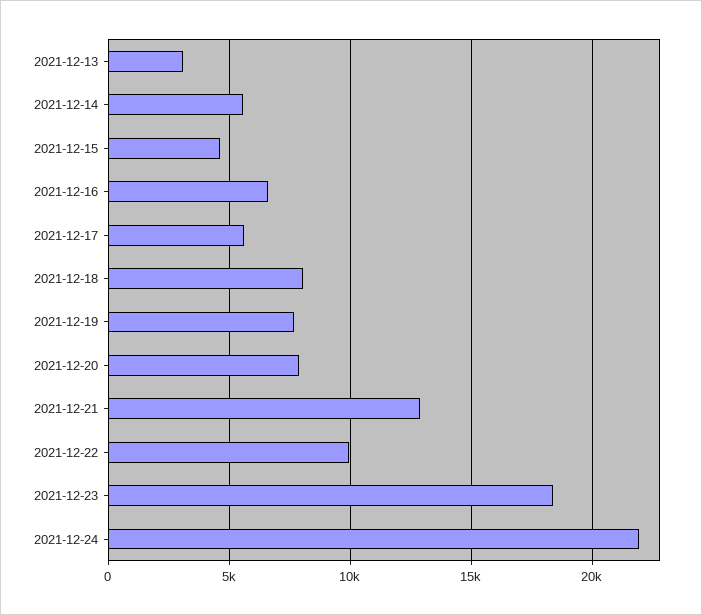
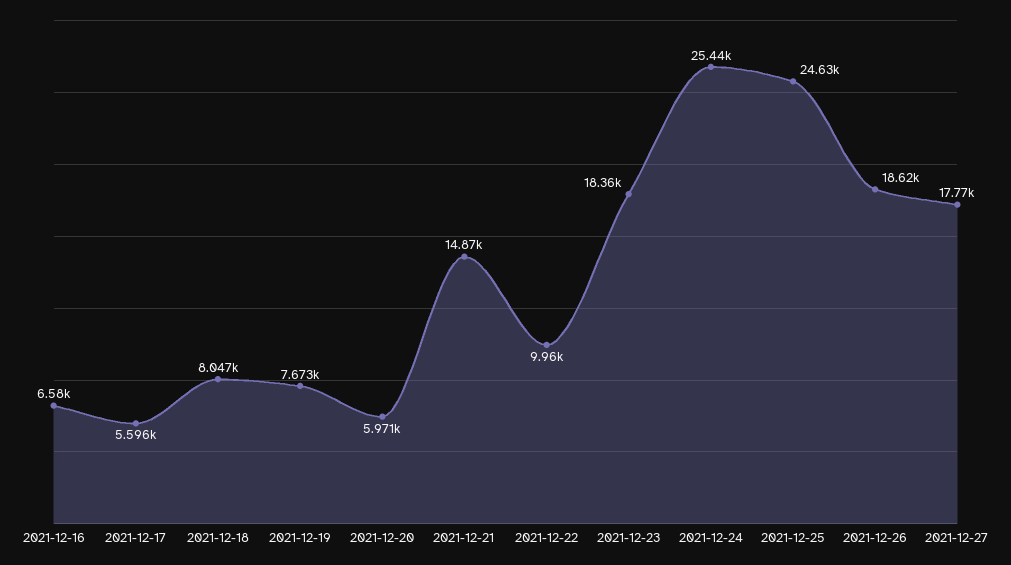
2021-12-13: 3000 -> none
2021-12-14: 5500 -> none
2021-12-15: 4500 -> none
2021-12-20: 8000 -> 5971
2021-12-21: 13000 -> 14870
2021-12-24: 22000 -> 25440
2021-12-25: none -> 24630
2021-12-26: none -> 18620
2021-12-27: none -> 17770

